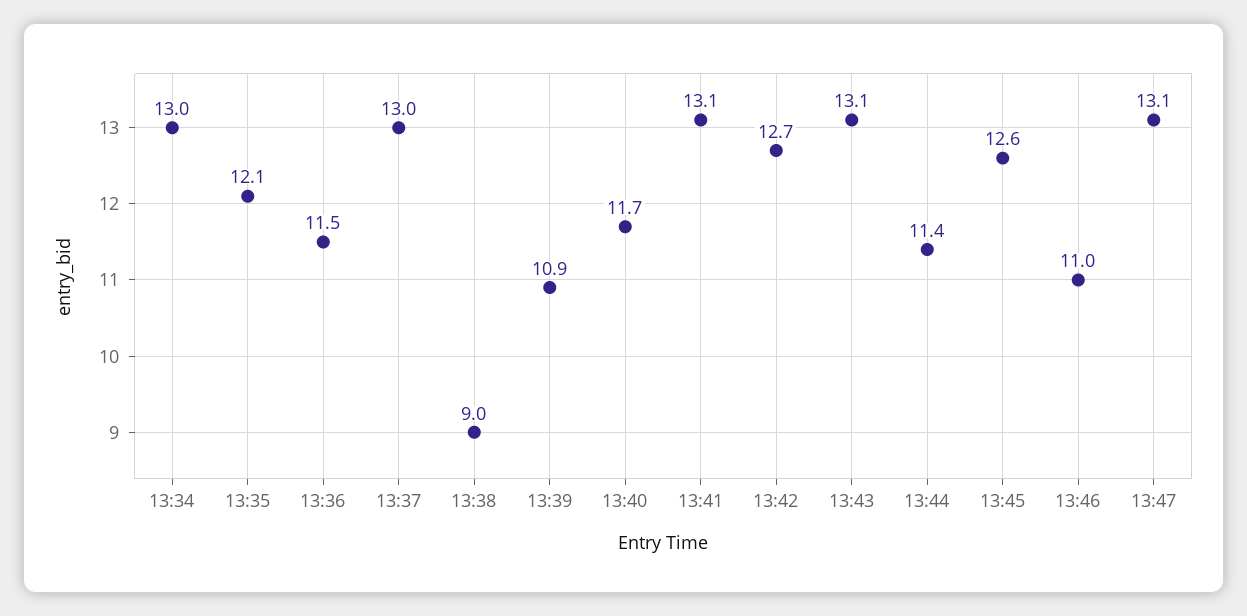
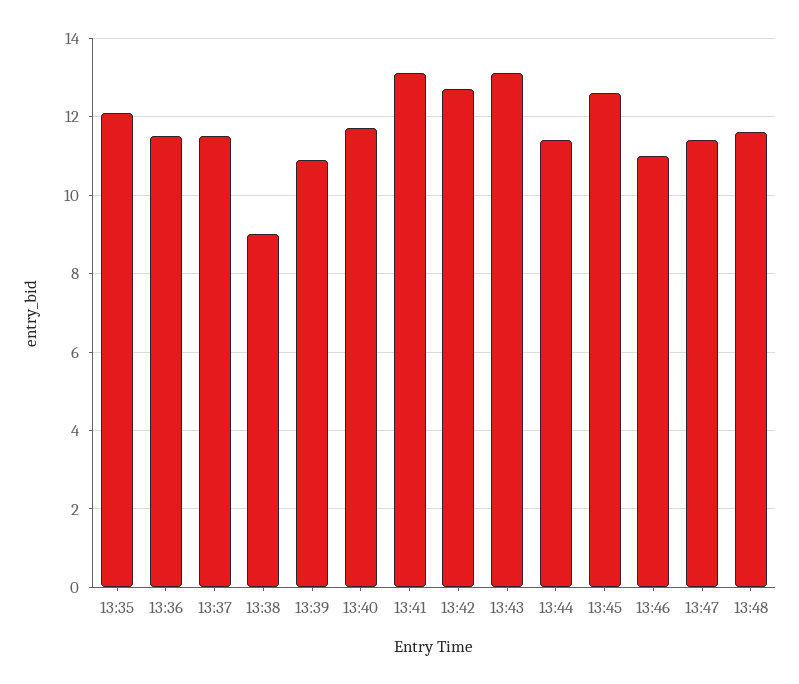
13:34: 13 -> none
13:37: 13 -> 11.5
13:47: 13.1 -> 11.5
13:48: none -> 11.5

